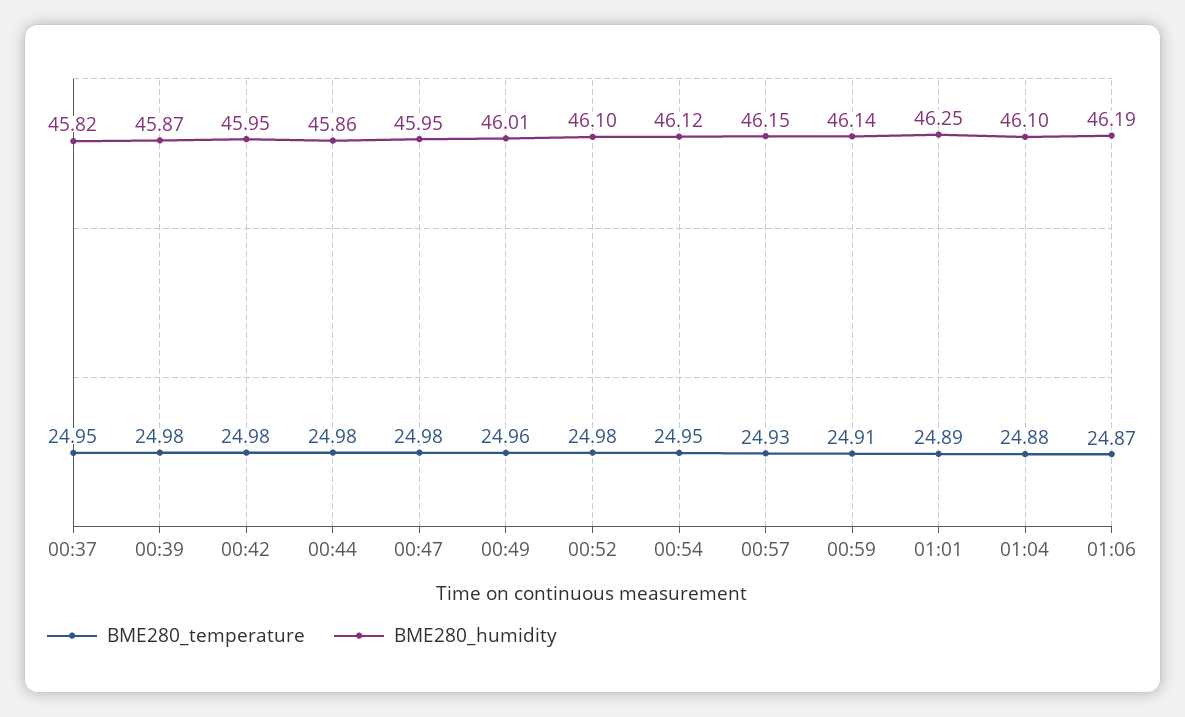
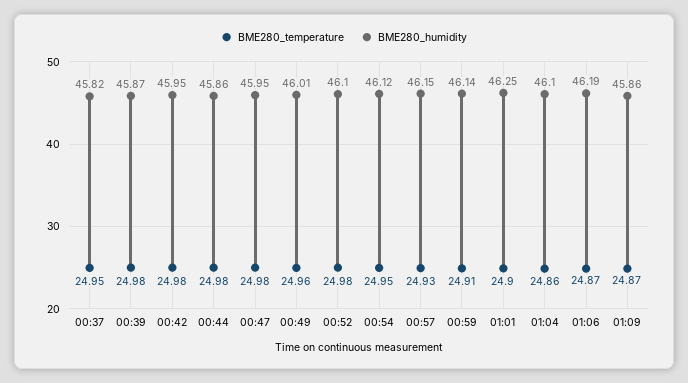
BME280_temperature, 01:01: 24.89 -> 24.9
BME280_temperature, 01:04: 24.88 -> 24.86
BME280_temperature, 01:09: none -> 24.87
BME280_humidity, 01:09: none -> 45.86

